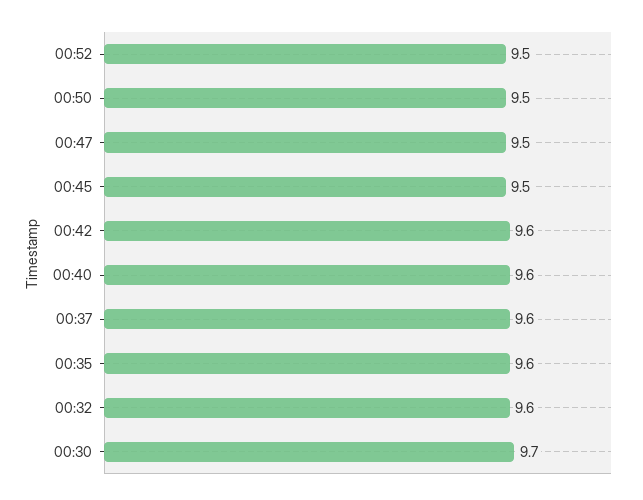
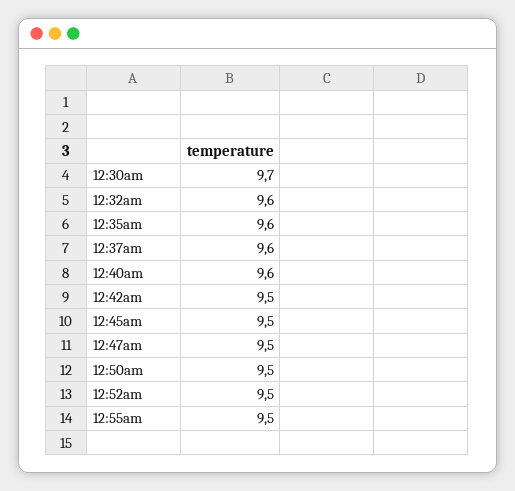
00:42: 9.6 -> 9.5
12:55am: none -> 9.5

